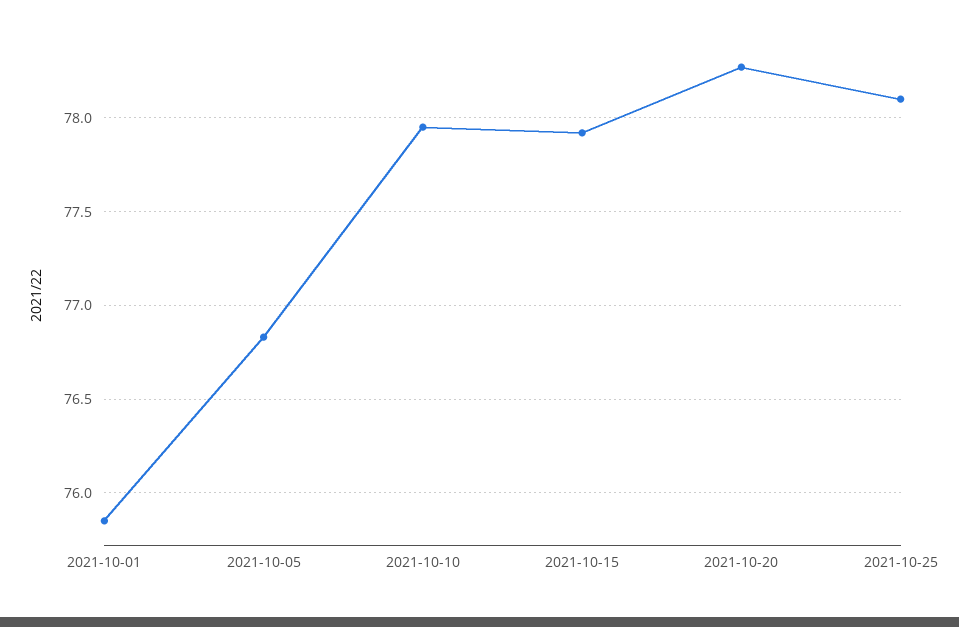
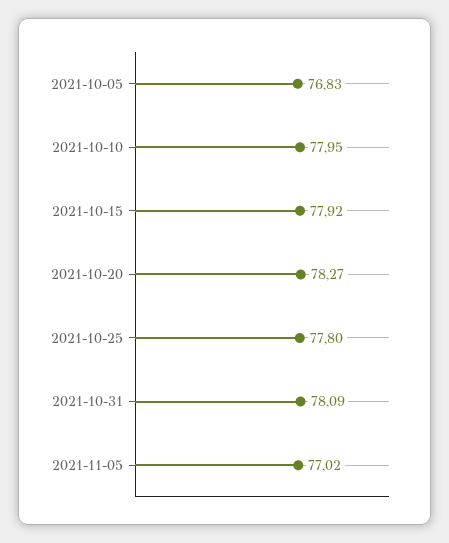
2021-10-01: 75.85 -> none
2021-10-25: 78.1 -> 77.8
2021-10-31: none -> 78.09
2021-11-05: none -> 77.02

